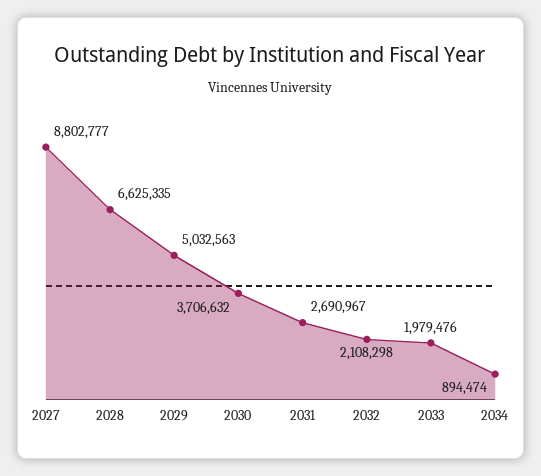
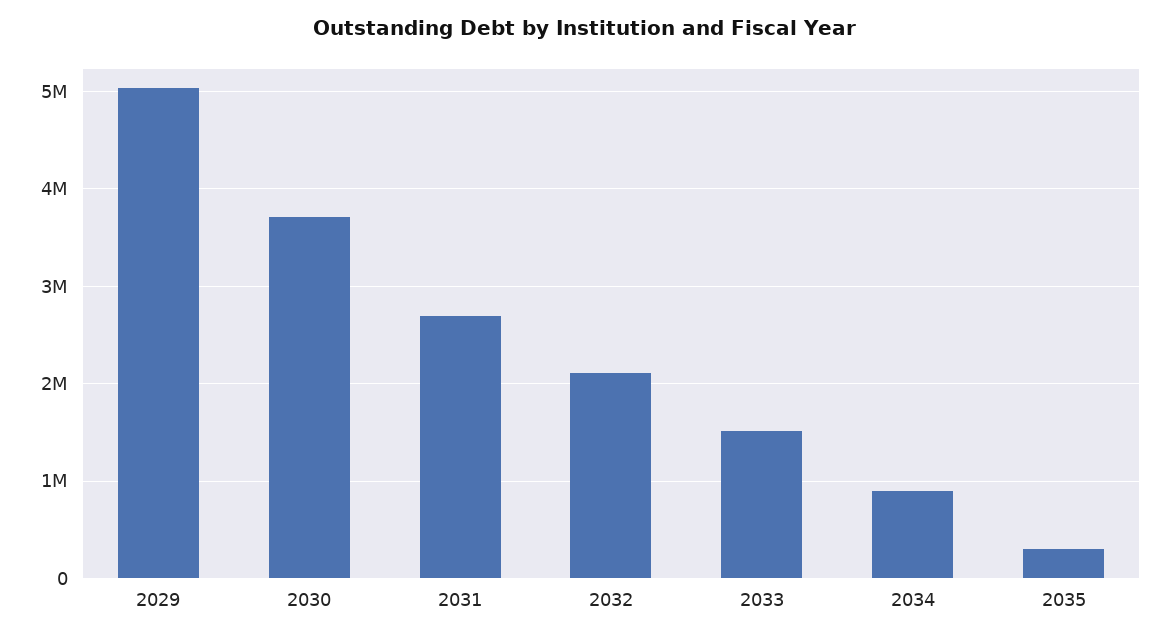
2027: 8802777 -> none
2028: 6625335 -> none
2033: 1979476 -> 1500000
2035: none -> 300000

